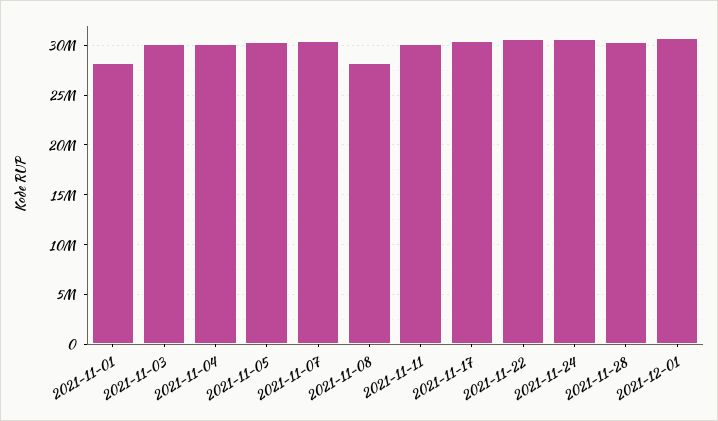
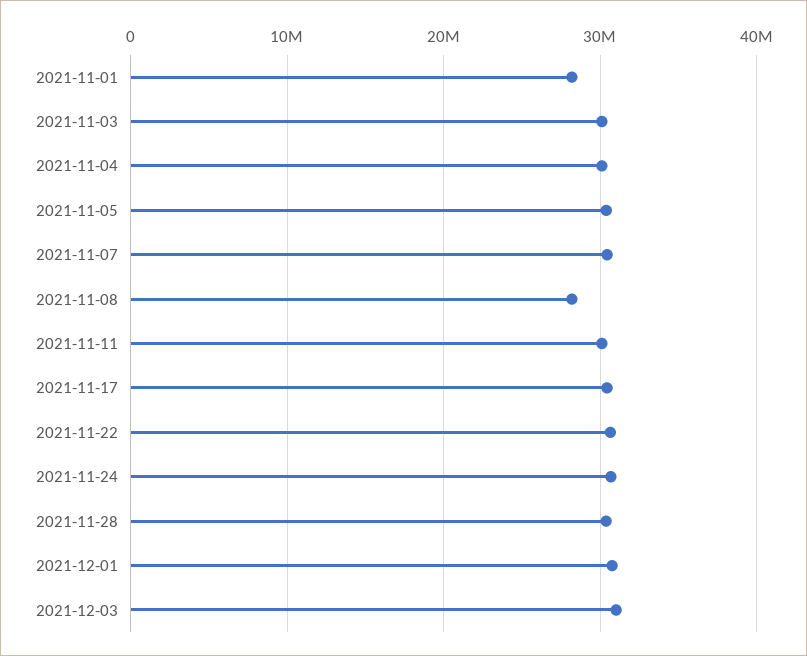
2021-12-03: none -> 31000000

